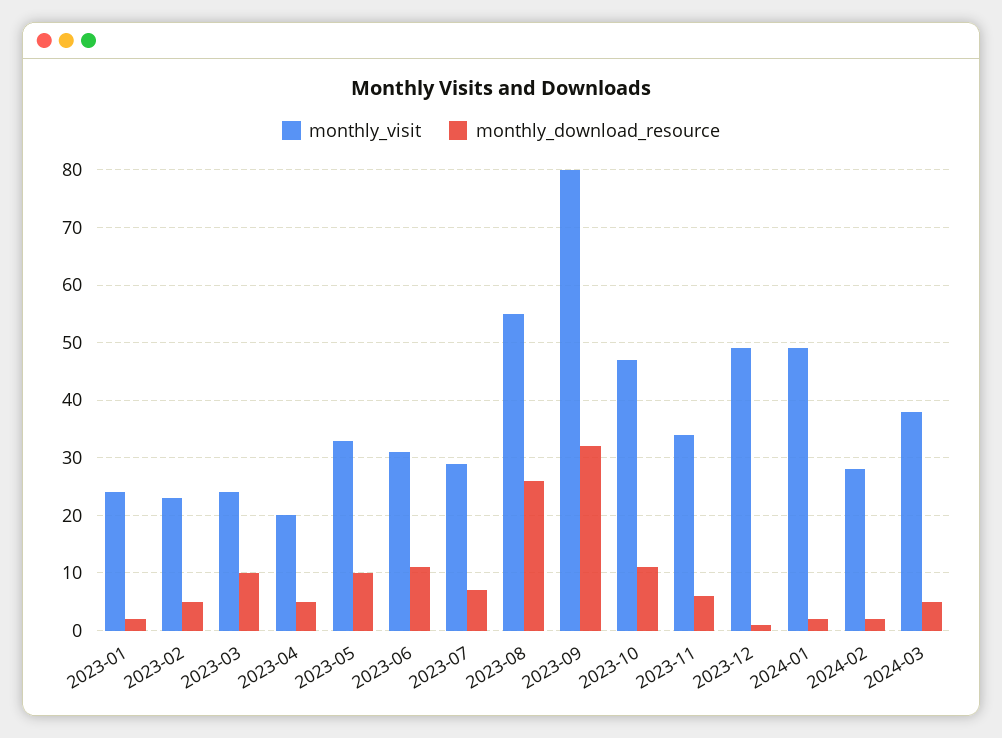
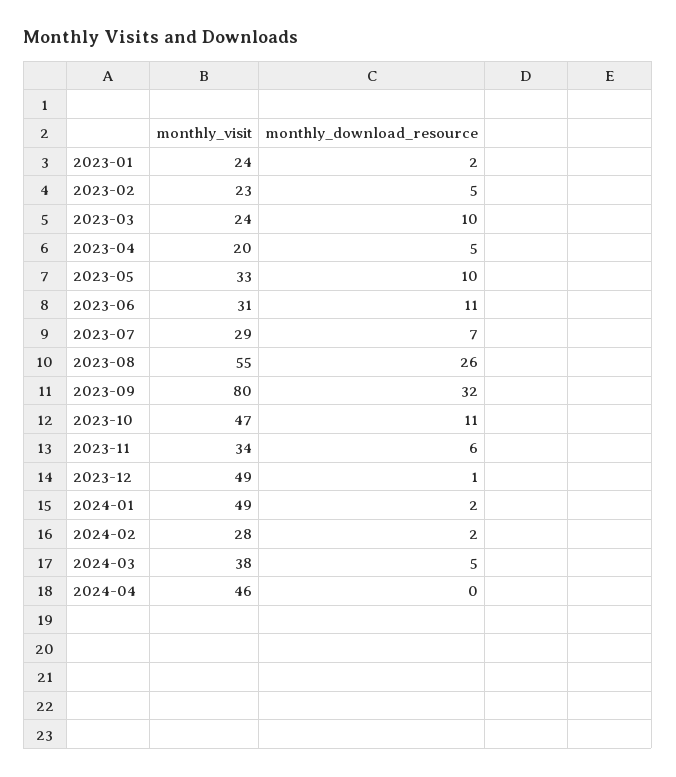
monthly_visit, 2024-04: none -> 46
monthly_download_resource, 2024-04: none -> 0

